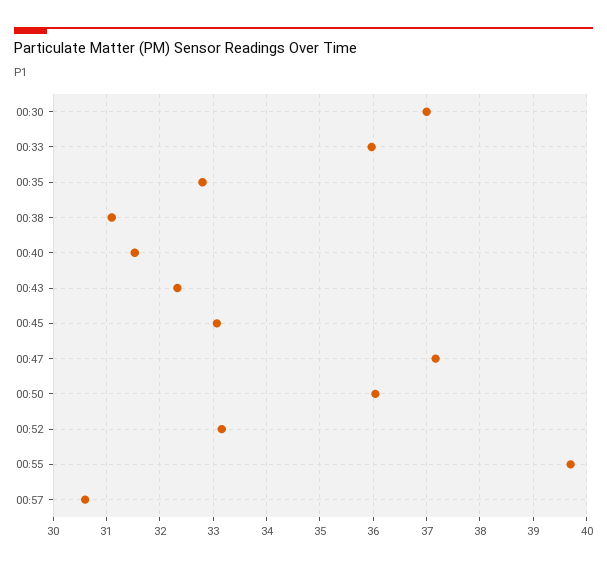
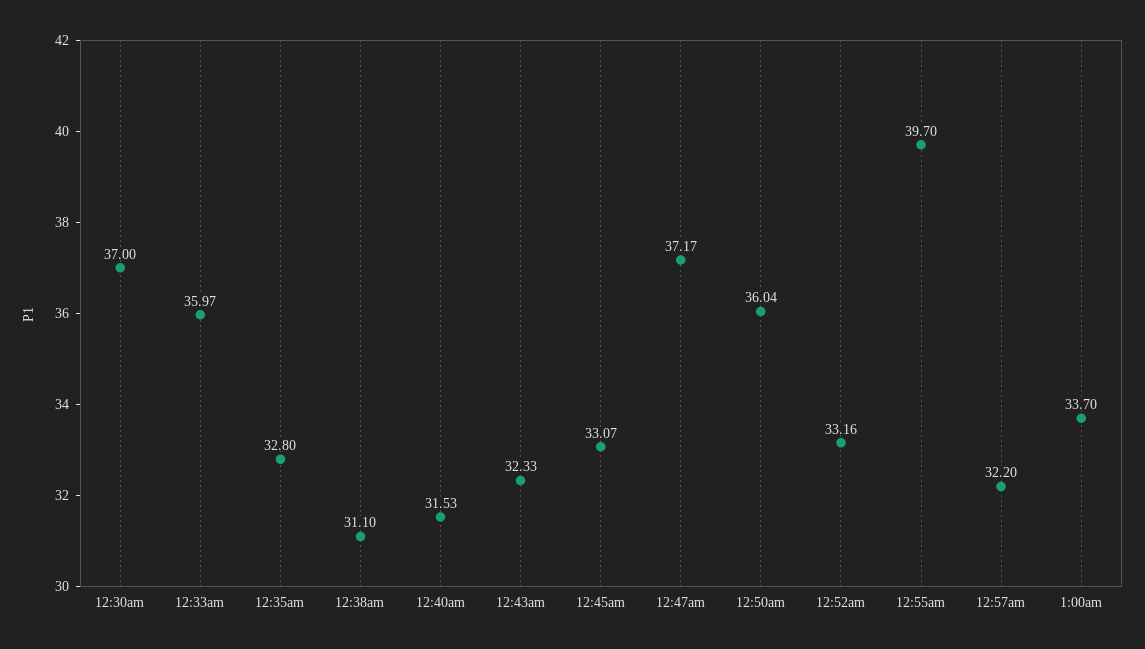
00:57: 30.6 -> 32.2
1:00am: none -> 33.7

